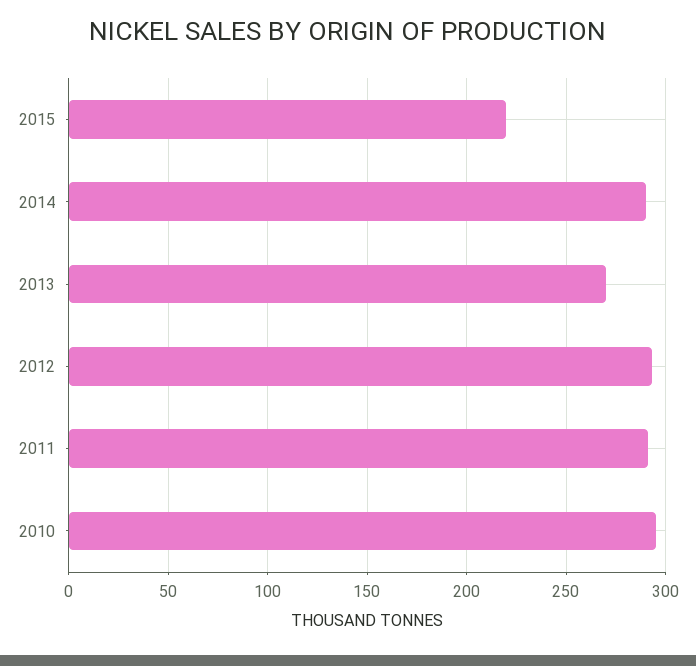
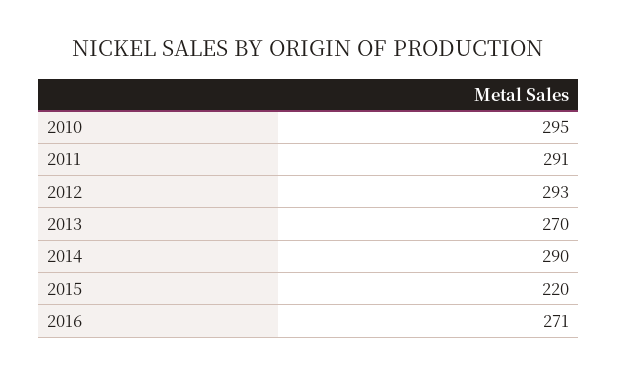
2016: none -> 271

